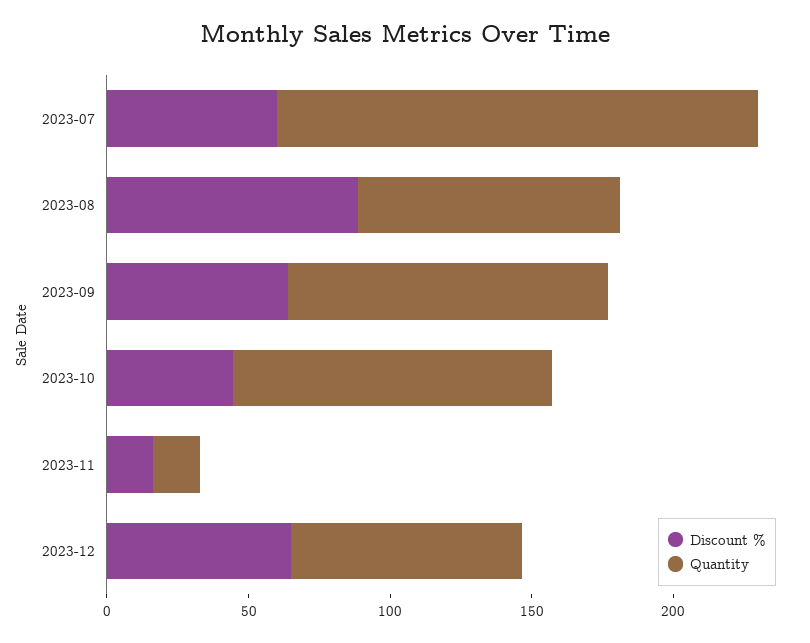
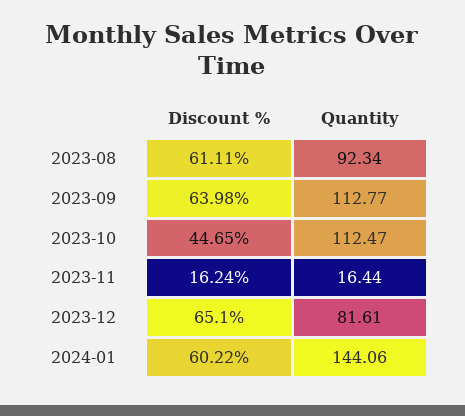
Discount %, 2023-07: 60 -> none
Quantity, 2023-07: 170 -> none
Discount %, 2023-08: 90 -> 61.11
Discount %, 2024-01: none -> 60.22
Quantity, 2024-01: none -> 144.06

